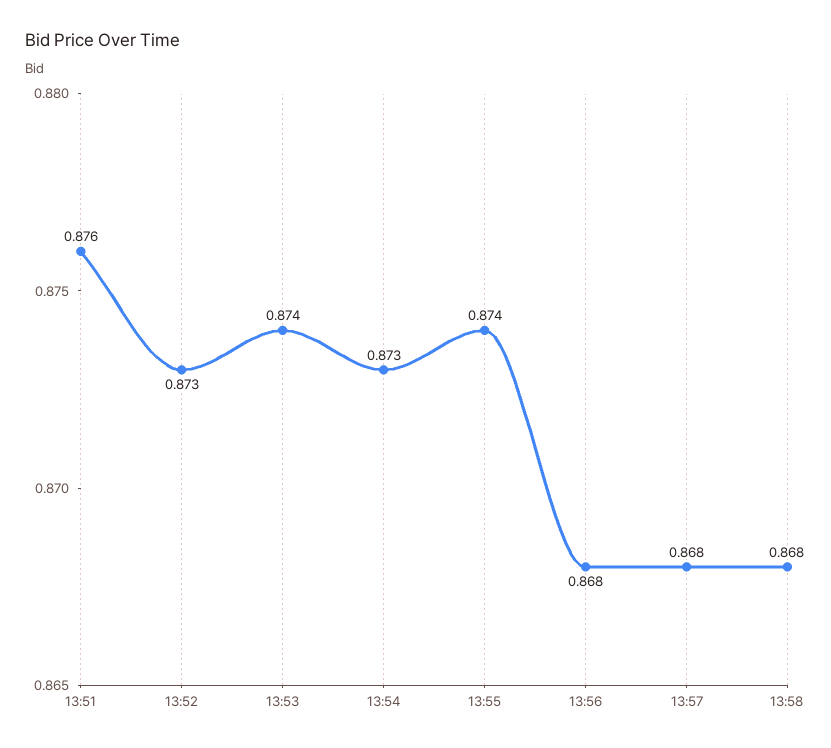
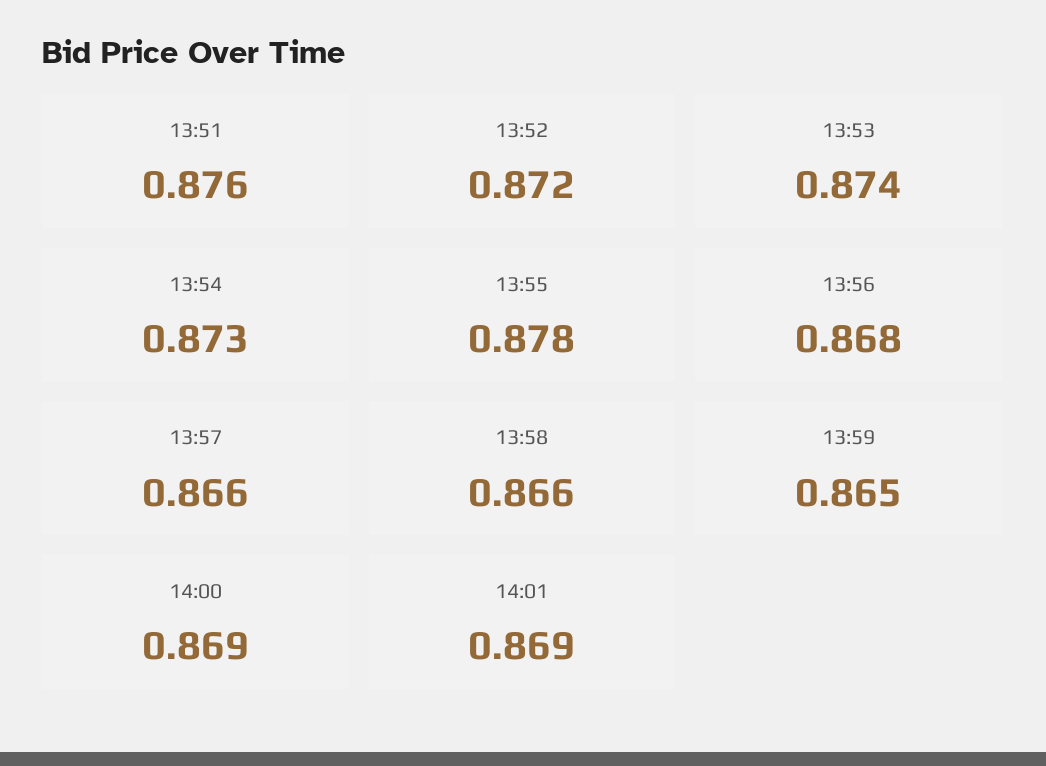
13:52: 0.873 -> 0.872
13:55: 0.874 -> 0.878
13:57: 0.868 -> 0.866
13:58: 0.868 -> 0.866
13:59: none -> 0.865
14:00: none -> 0.869
14:01: none -> 0.869

